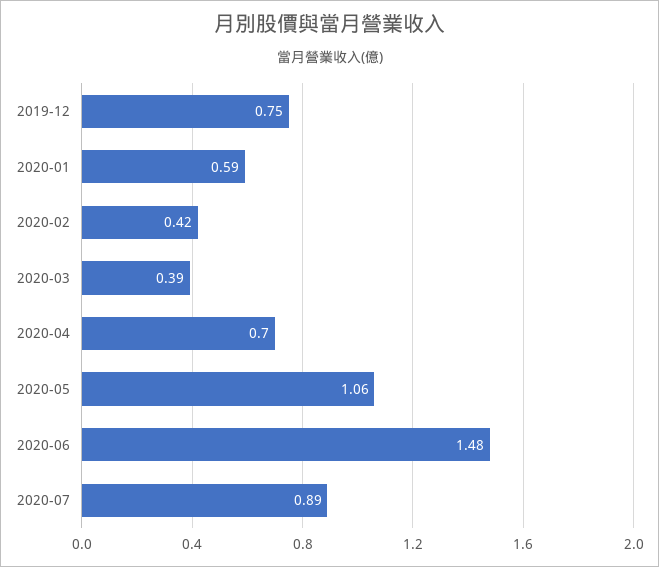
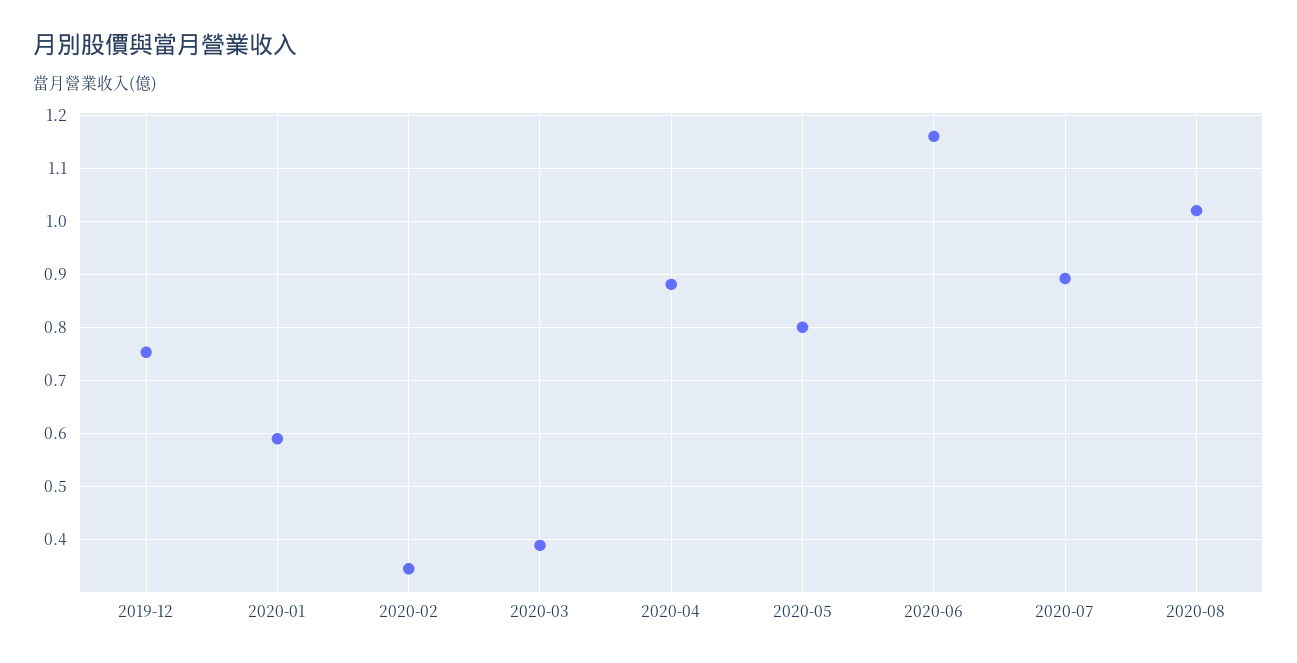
2020-02: 0.42 -> 0.34
2020-04: 0.7 -> 0.88
2020-05: 1.06 -> 0.8
2020-06: 1.48 -> 1.16
2020-08: none -> 1.02

